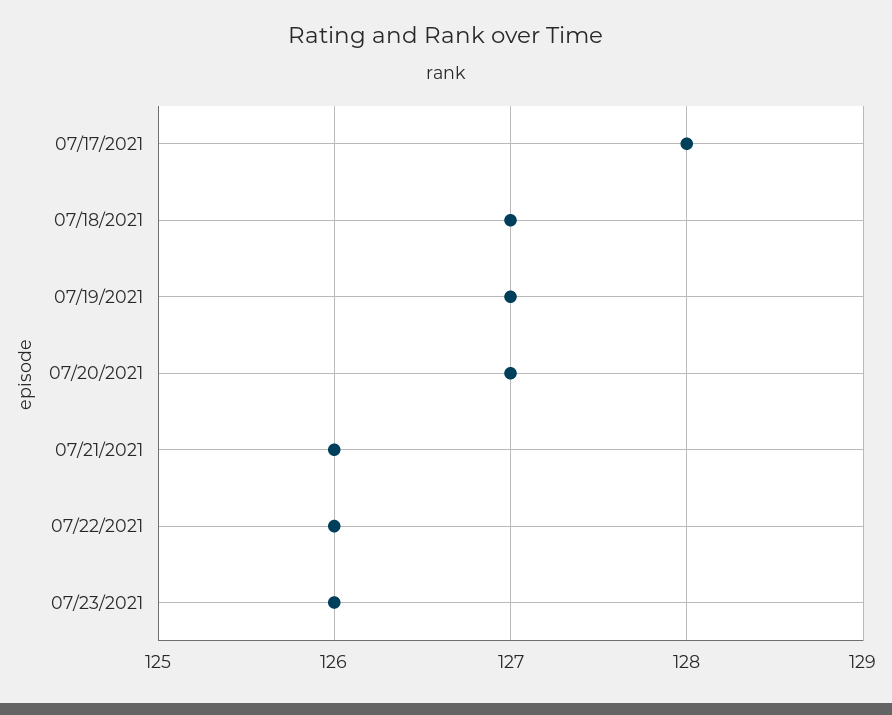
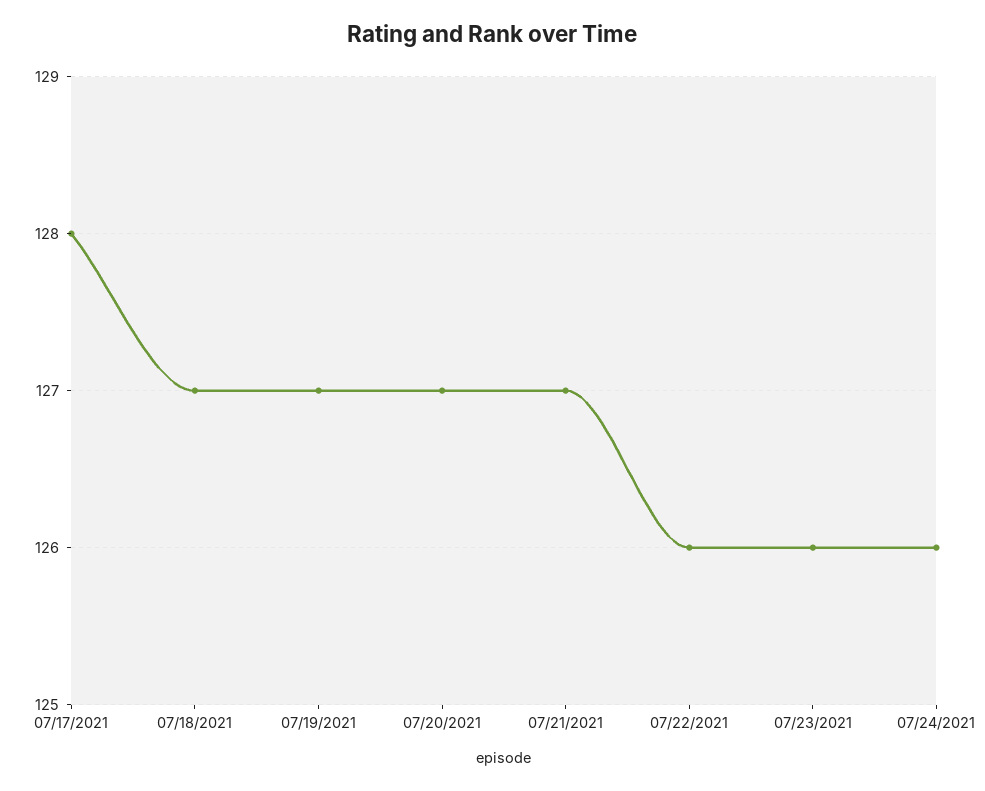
07/21/2021: 126 -> 127
07/24/2021: none -> 126

